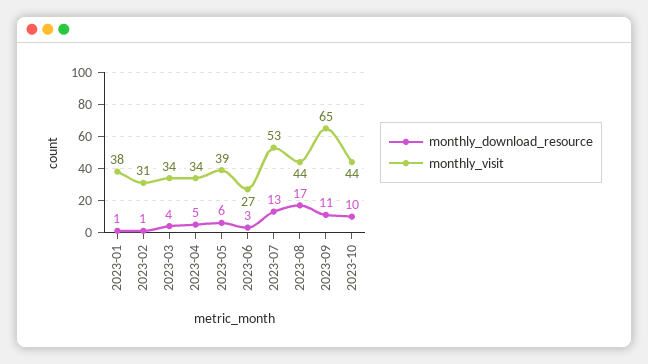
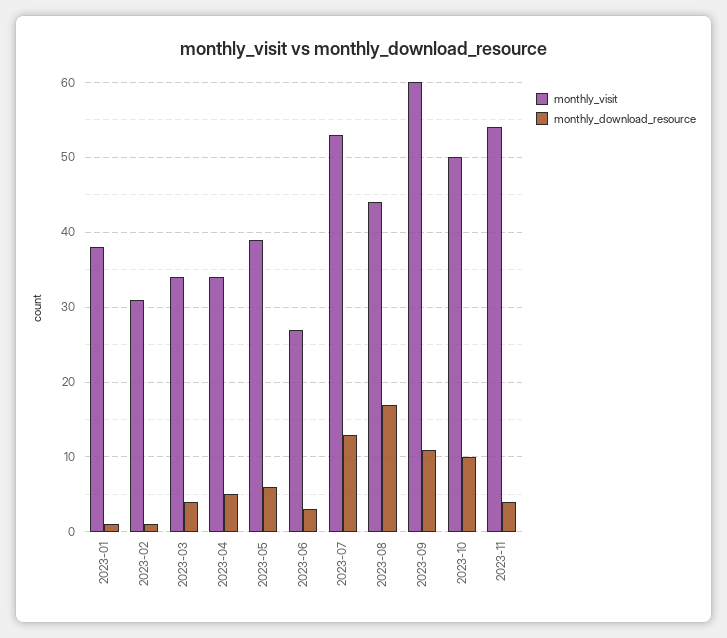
monthly_visit, 2023-09: 65 -> 60
monthly_visit, 2023-10: 44 -> 50
monthly_visit, 2023-11: none -> 54
monthly_download_resource, 2023-11: none -> 4

